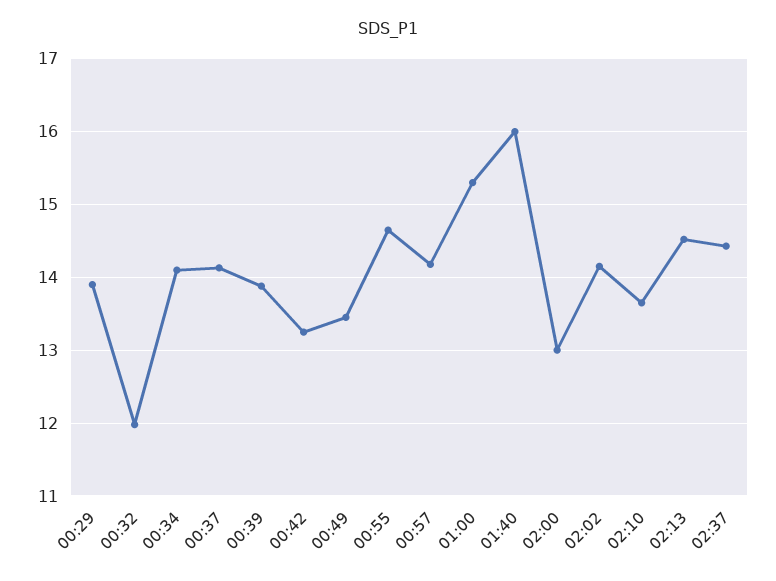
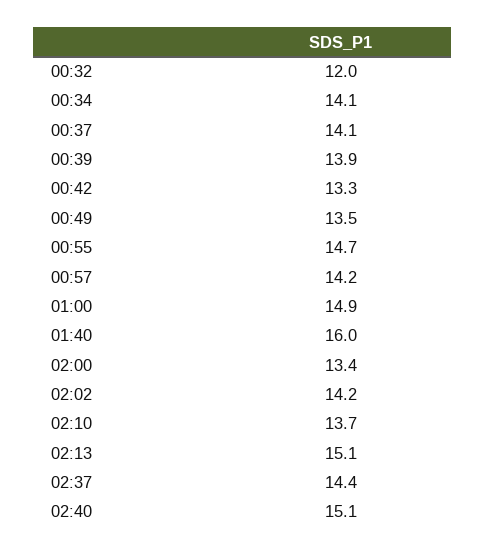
00:29: 13.9 -> none
01:00: 15.3 -> 14.9
02:00: 13 -> 13.4
02:13: 14.5 -> 15.1
02:40: none -> 15.1

